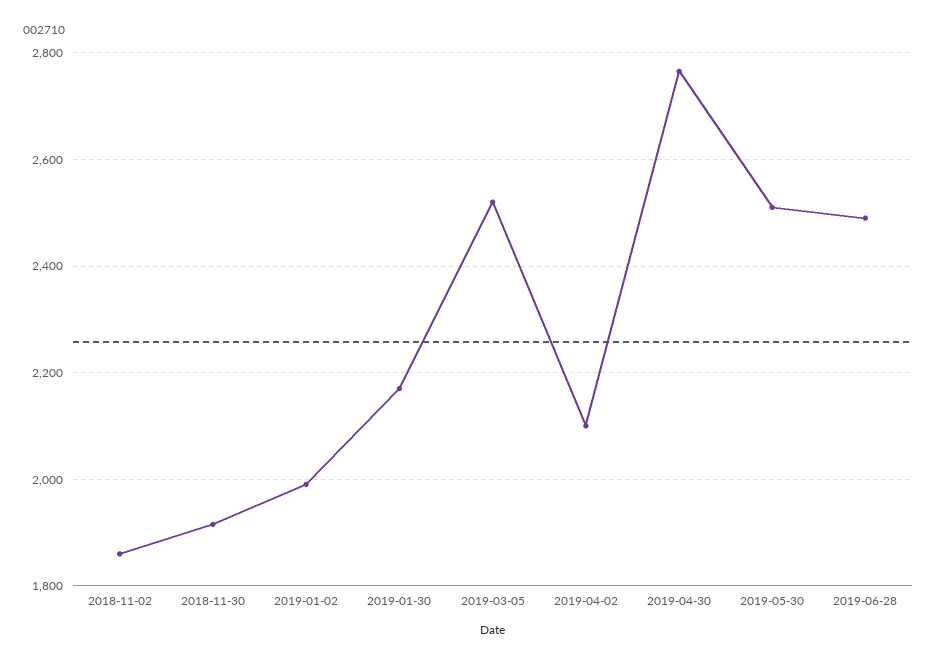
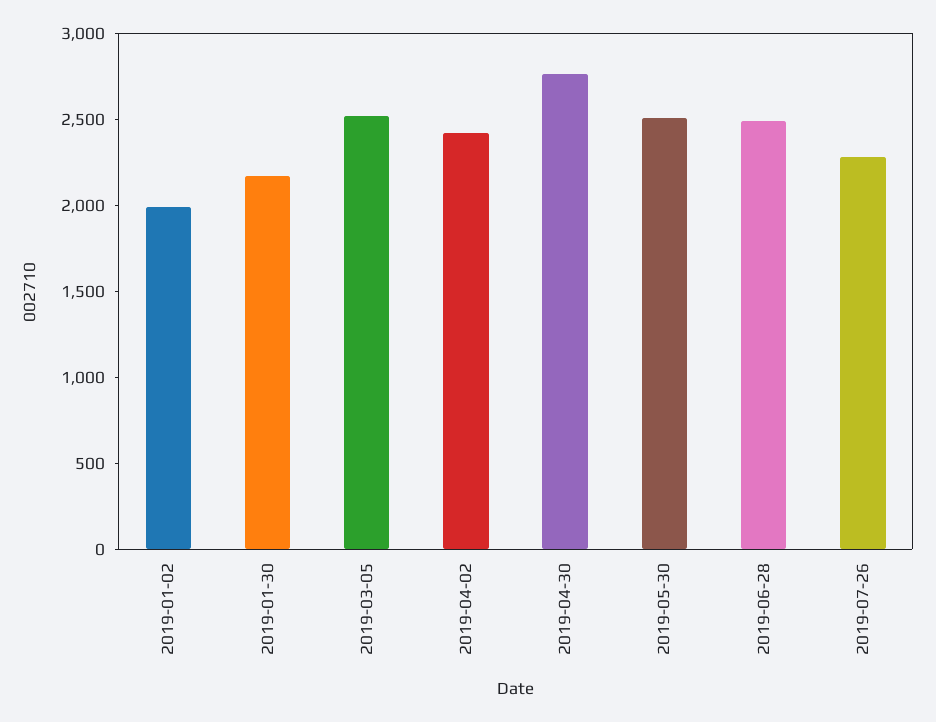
2018-11-02: 1860 -> none
2018-11-30: 1920 -> none
2019-04-02: 2100 -> 2400
2019-07-26: none -> 2300

